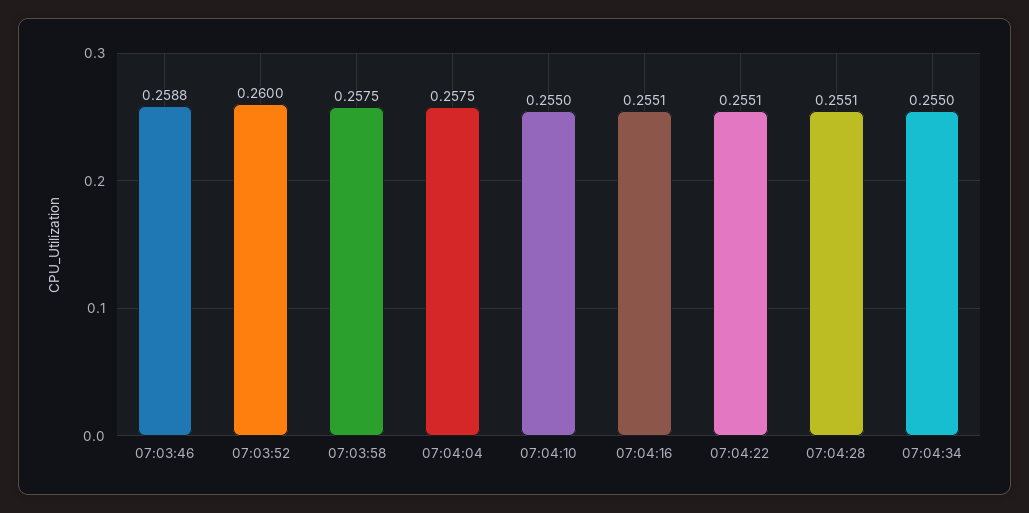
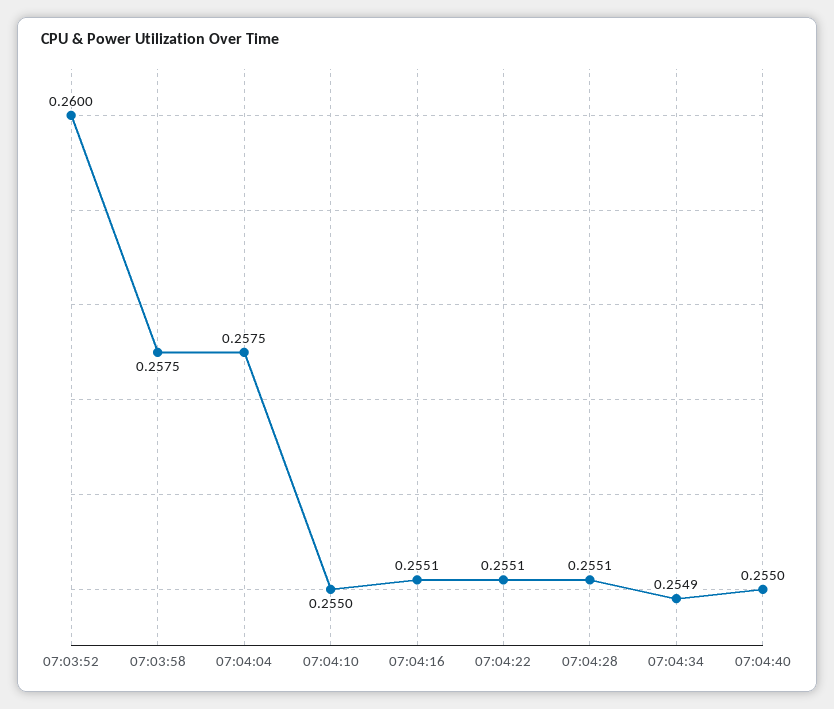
07:03:46: 0.2588 -> none
07:04:34: 0.255 -> 0.2549
07:04:40: none -> 0.255

